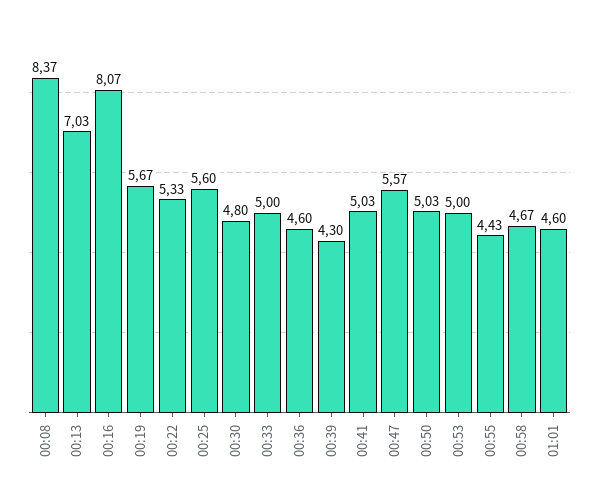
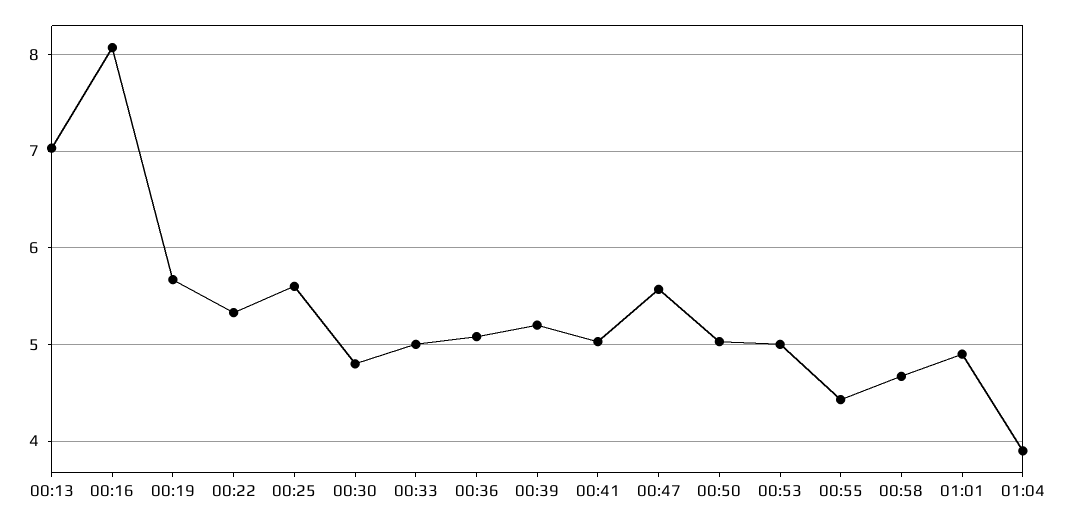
00:08: 8.37 -> none
00:36: 4.6 -> 5.1
00:39: 4.3 -> 5.2
01:01: 4.6 -> 4.9
01:04: none -> 3.9

